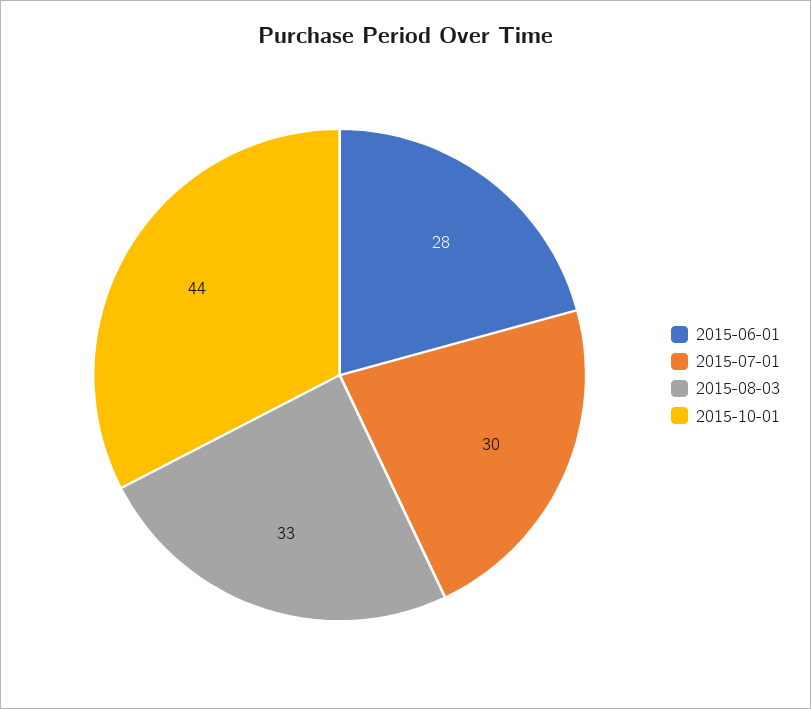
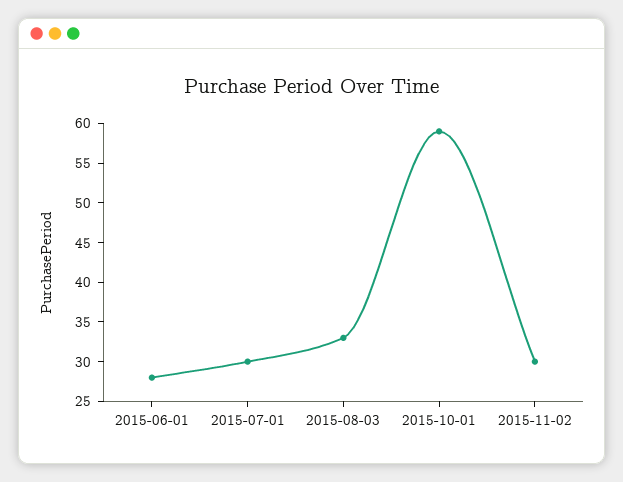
2015-10-01: 44 -> 60
2015-11-02: none -> 30

